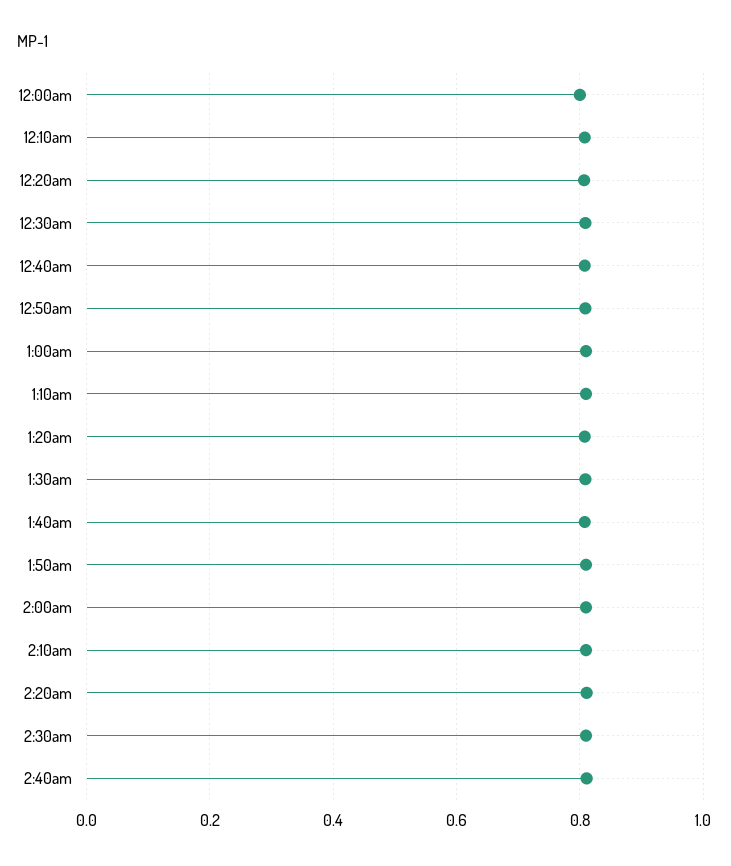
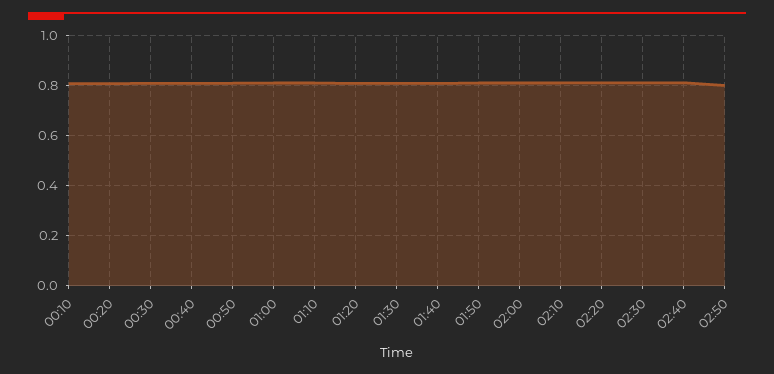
12:00am: 0.8 -> none
02:50: none -> 0.8

